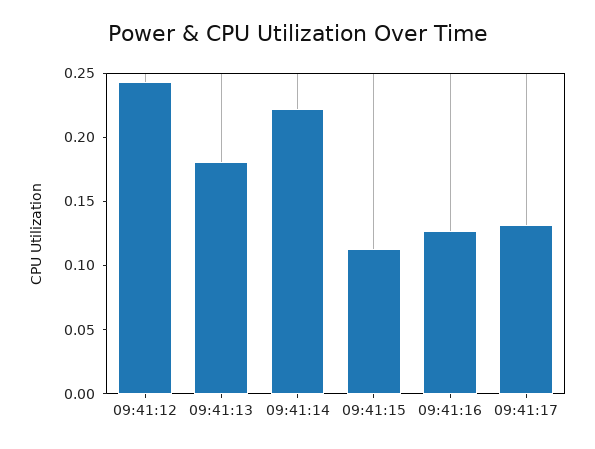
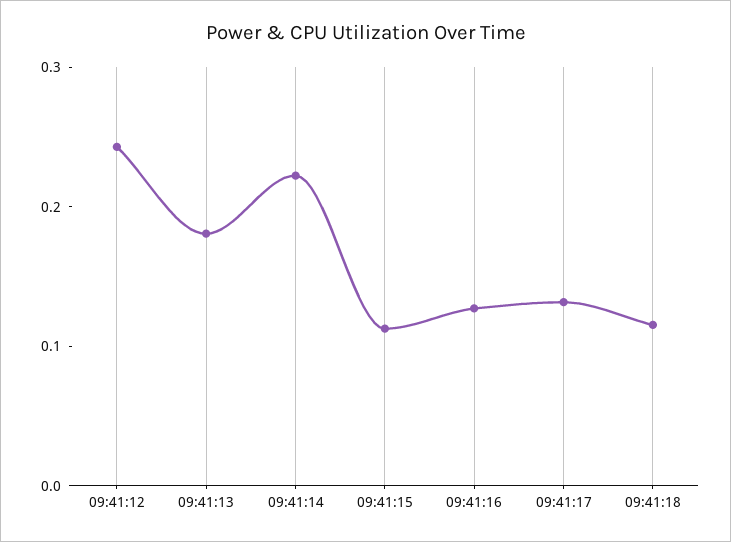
09:41:18: none -> 0.12

